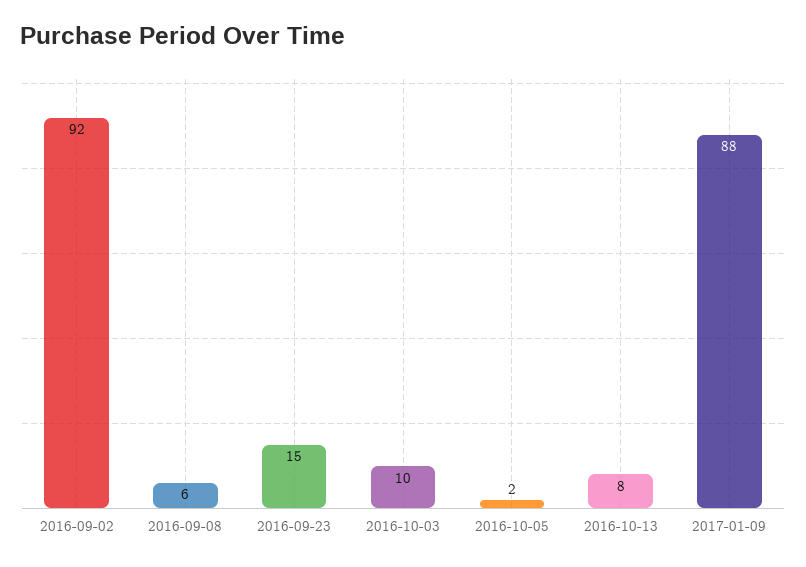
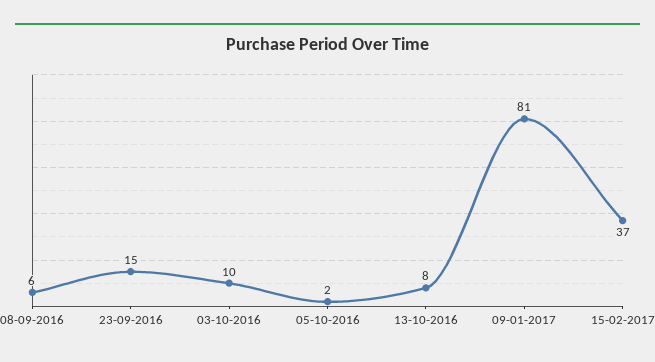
2016-09-02: 92 -> none
2017-01-09: 88 -> 81
15-02-2017: none -> 37

